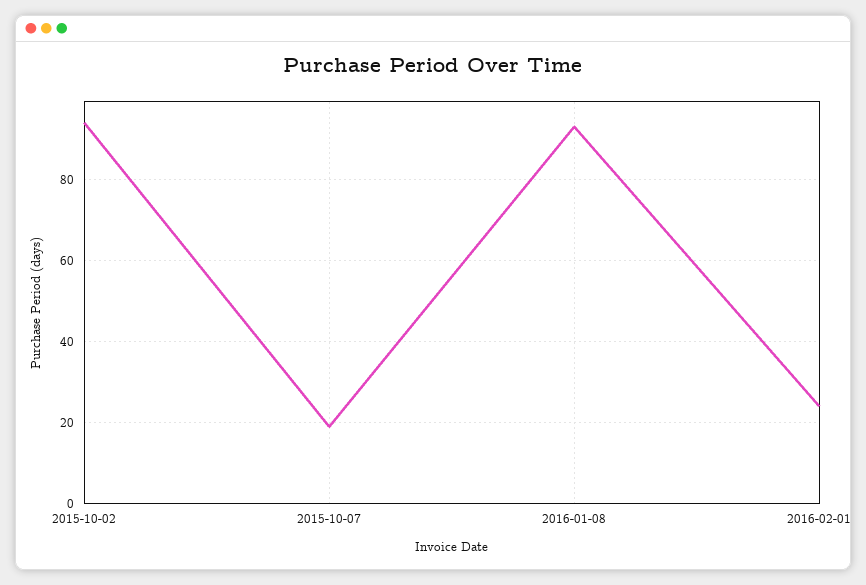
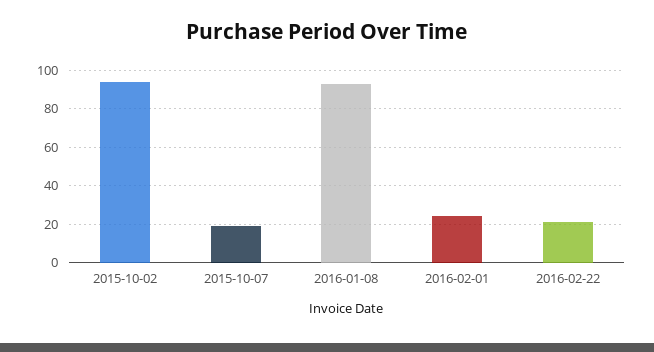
2016-02-22: none -> 20

